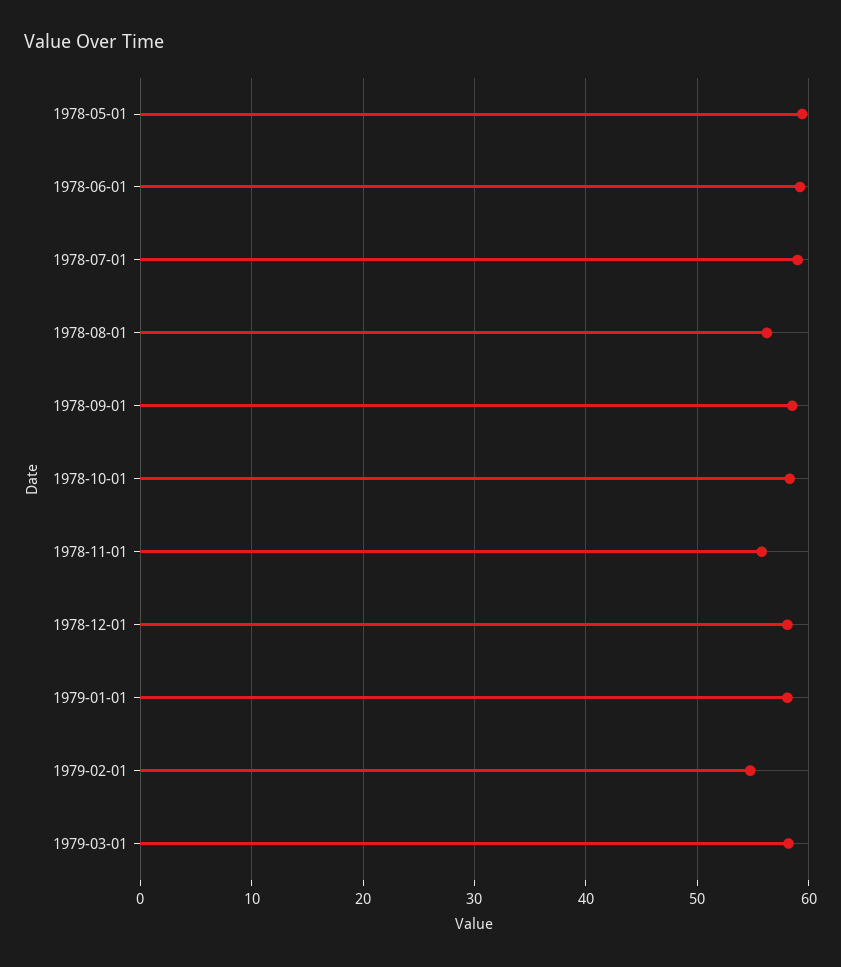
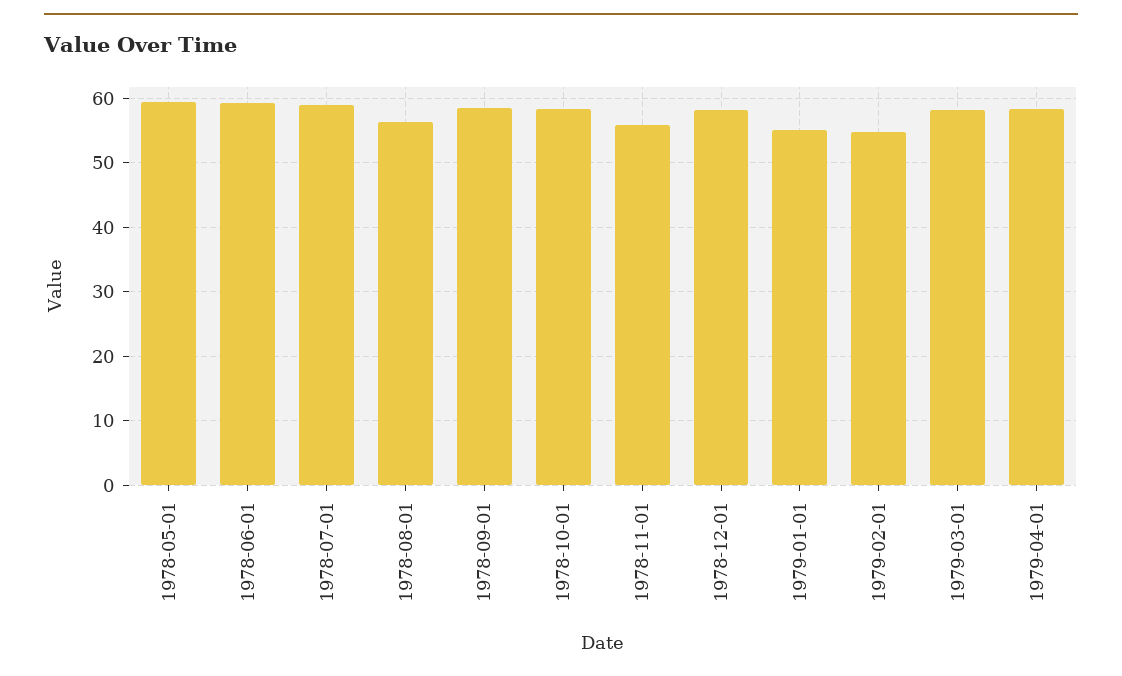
1979-01-01: 58 -> 55
1979-04-01: none -> 58

